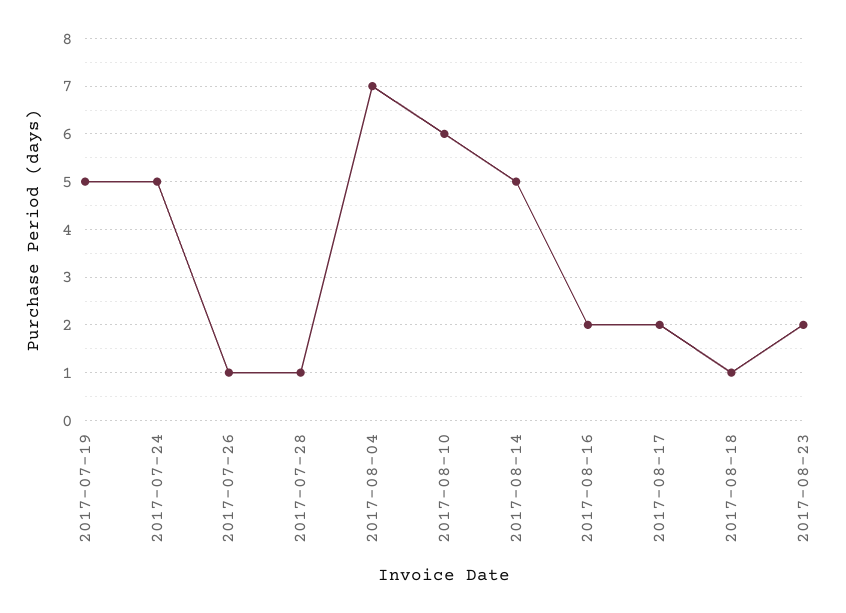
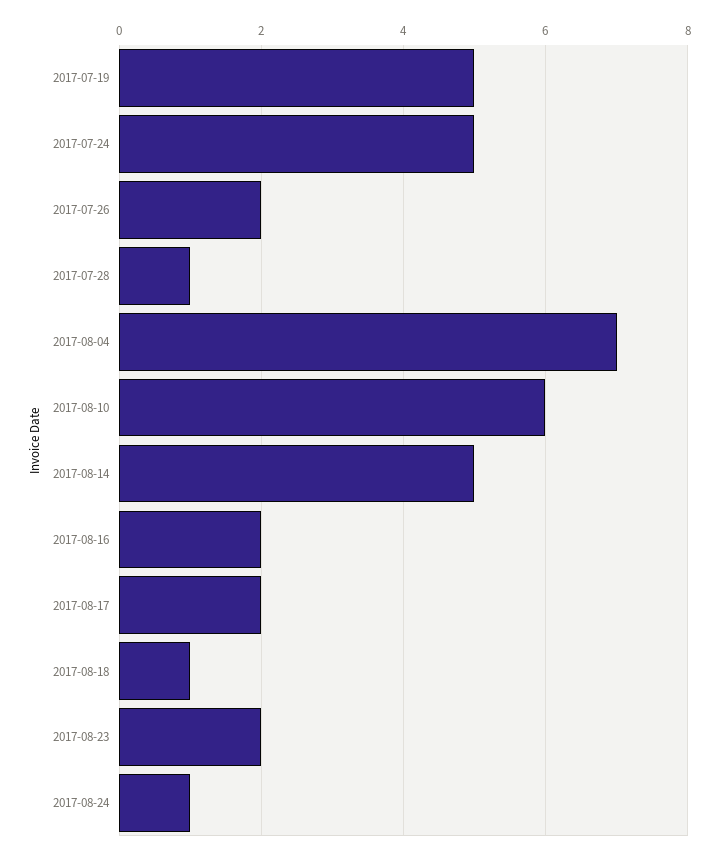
2017-07-26: 1 -> 2
2017-08-24: none -> 1

